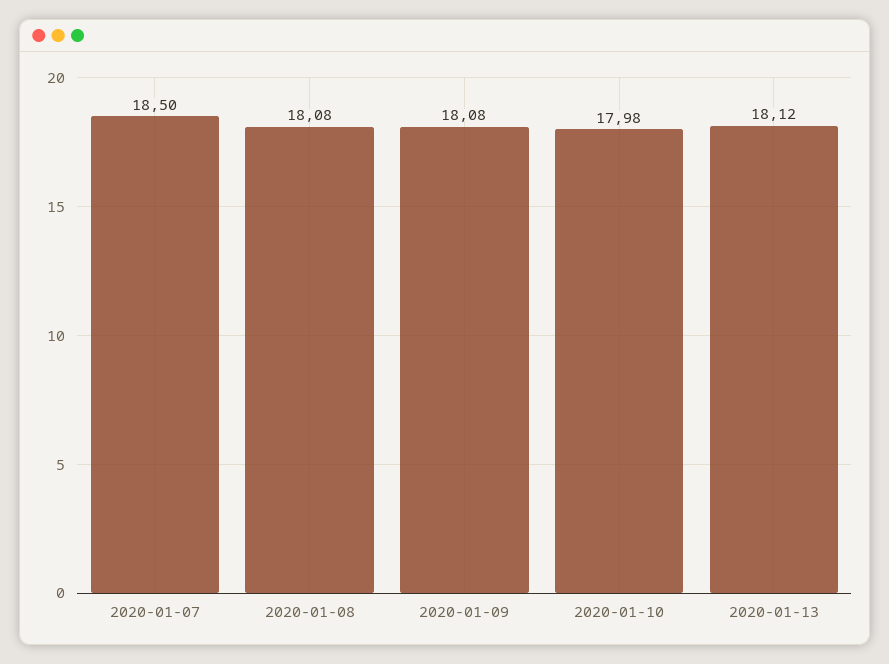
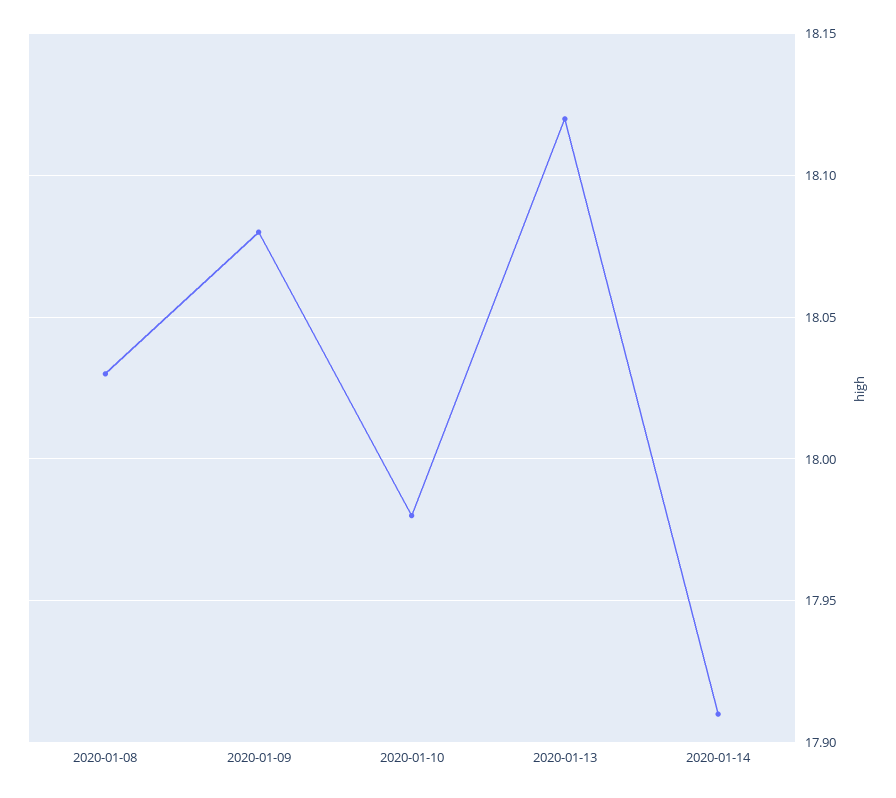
2020-01-07: 18.5 -> none
2020-01-08: 18.08 -> 18.03
2020-01-14: none -> 17.91

